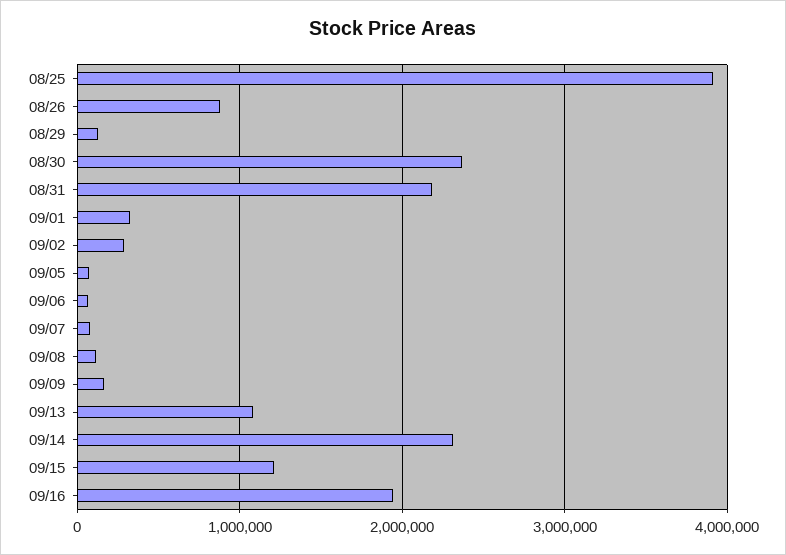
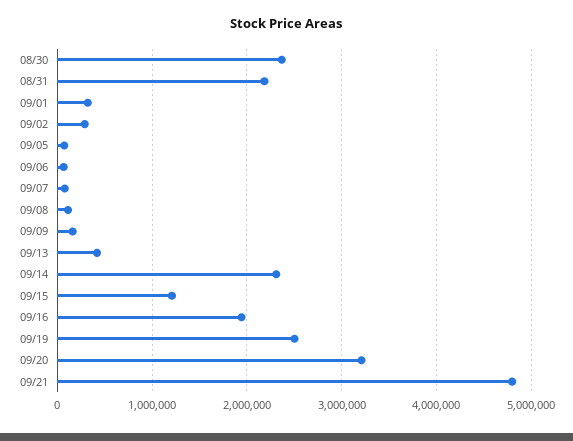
08/25: 3900000 -> none
08/26: 900000 -> none
08/29: 100000 -> none
09/13: 1100000 -> 400000
09/19: none -> 2500000
09/20: none -> 3200000
09/21: none -> 4800000

